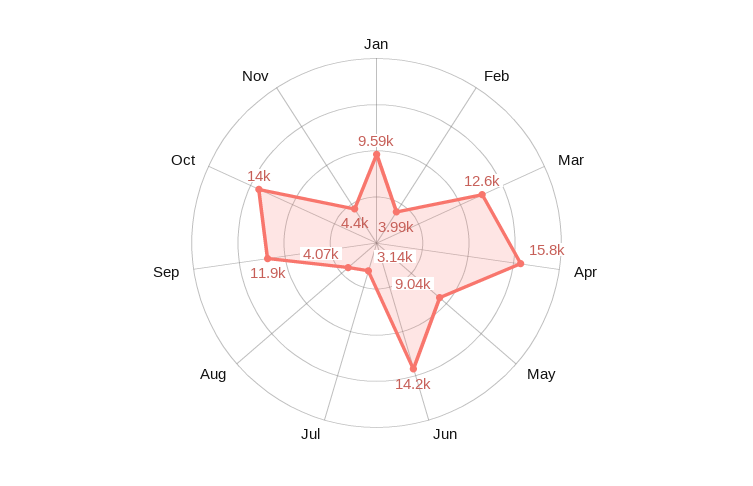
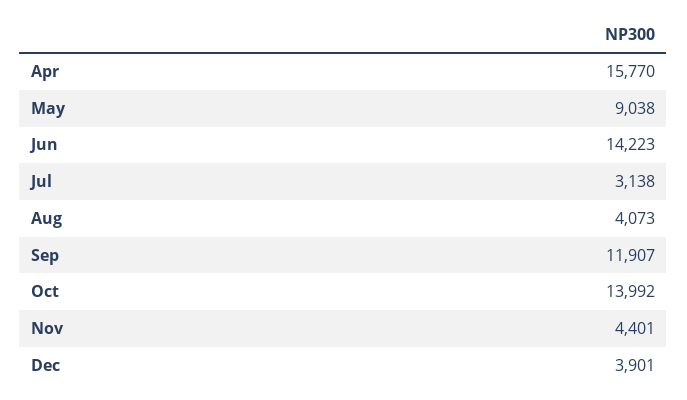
Jan: 9590 -> none
Feb: 3990 -> none
Mar: 12600 -> none
Dec: none -> 3901

